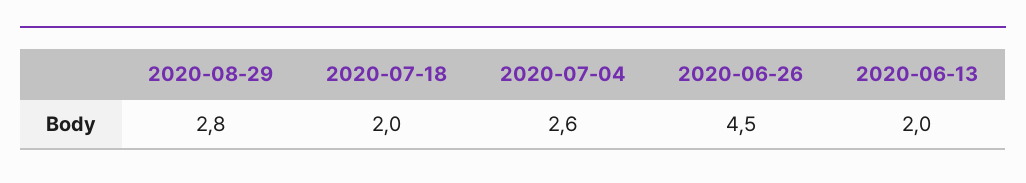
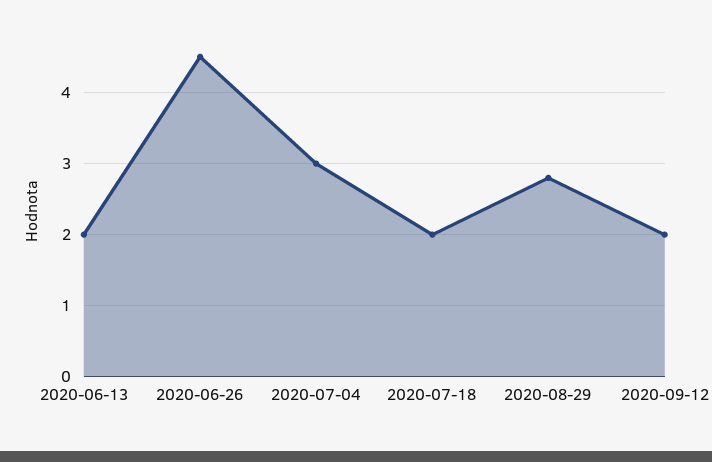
2020-07-04: 2.6 -> 3
2020-09-12: none -> 2

